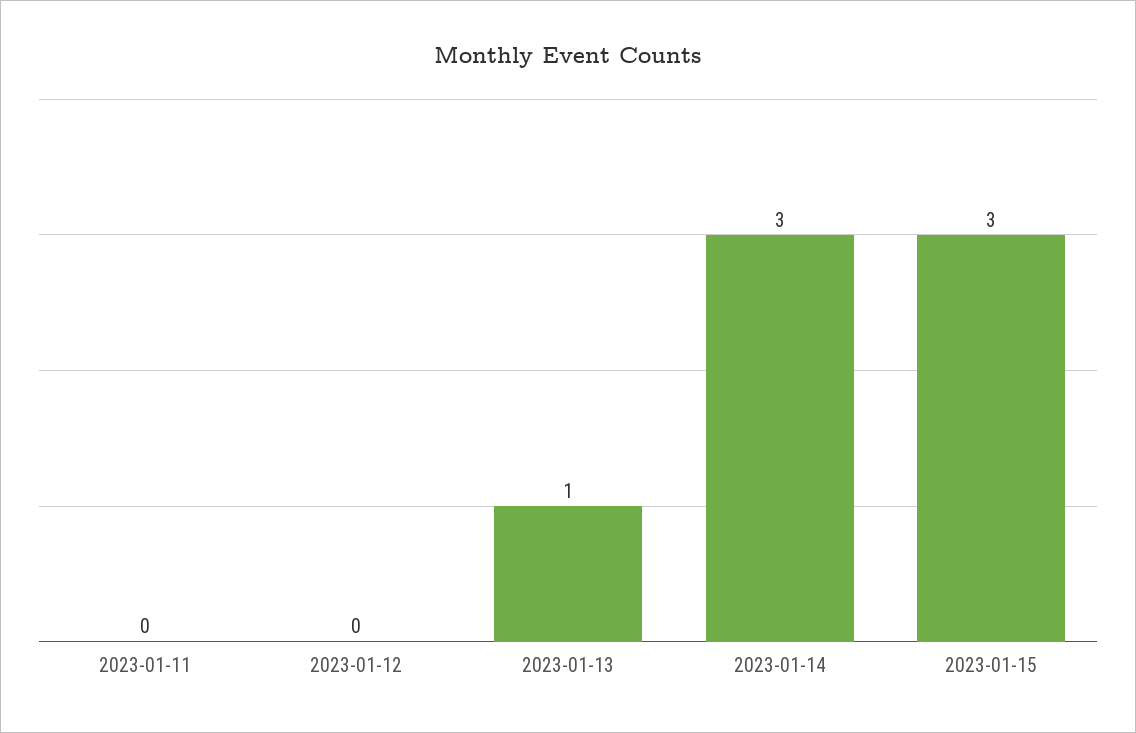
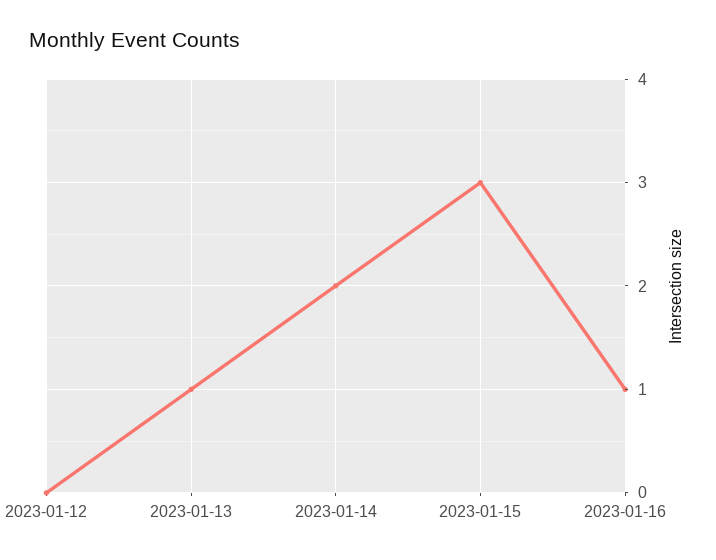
2023-01-11: 0 -> none
2023-01-14: 3 -> 2
2023-01-16: none -> 1

